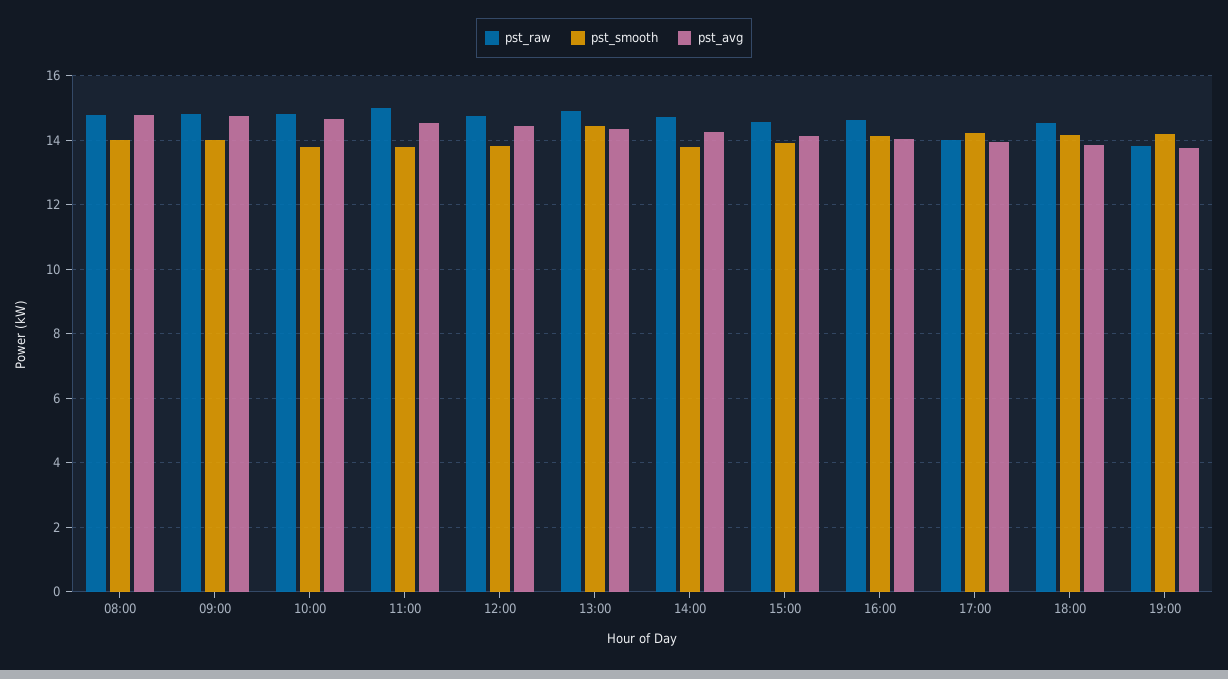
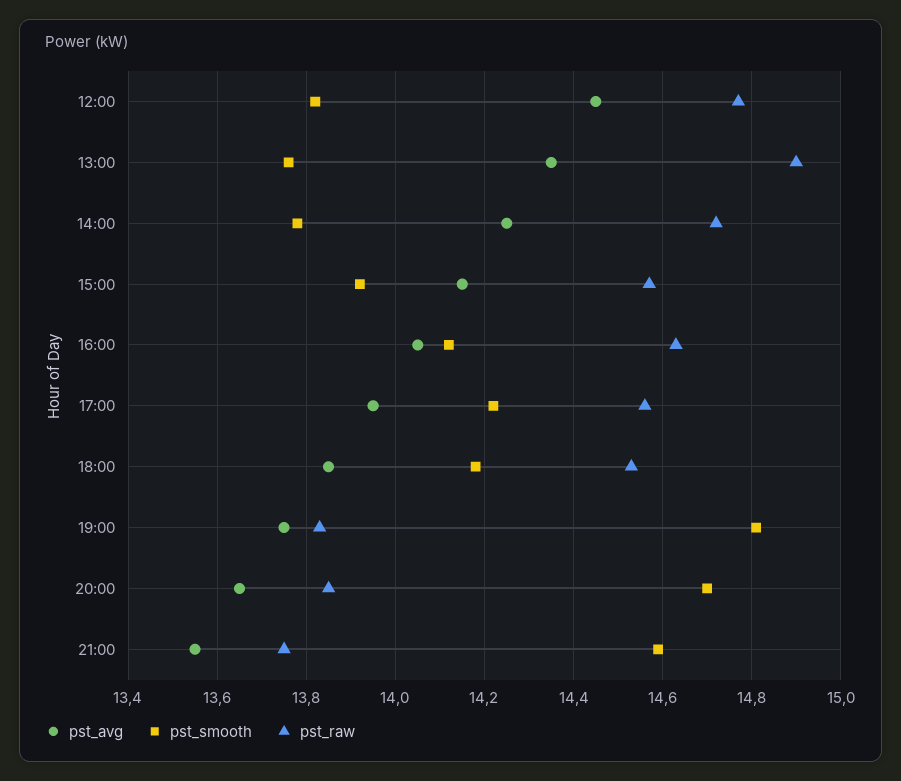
pst_raw, 08:00: 14.8 -> none
pst_smooth, 08:00: 14 -> none
pst_avg, 08:00: 14.8 -> none
pst_raw, 09:00: 14.8 -> none
pst_smooth, 09:00: 14 -> none
pst_avg, 09:00: 14.8 -> none
pst_raw, 10:00: 14.8 -> none
pst_smooth, 10:00: 13.8 -> none
pst_avg, 10:00: 14.6 -> none
pst_raw, 11:00: 15 -> none
pst_smooth, 11:00: 13.8 -> none
pst_avg, 11:00: 14.6 -> none
pst_smooth, 13:00: 14.4 -> 13.75
pst_raw, 17:00: 14 -> 14.55
pst_smooth, 19:00: 14.2 -> 14.8
pst_avg, 20:00: none -> 13.65
pst_smooth, 20:00: none -> 14.7
pst_raw, 20:00: none -> 13.85
pst_avg, 21:00: none -> 13.55
pst_smooth, 21:00: none -> 14.6
pst_raw, 21:00: none -> 13.75

